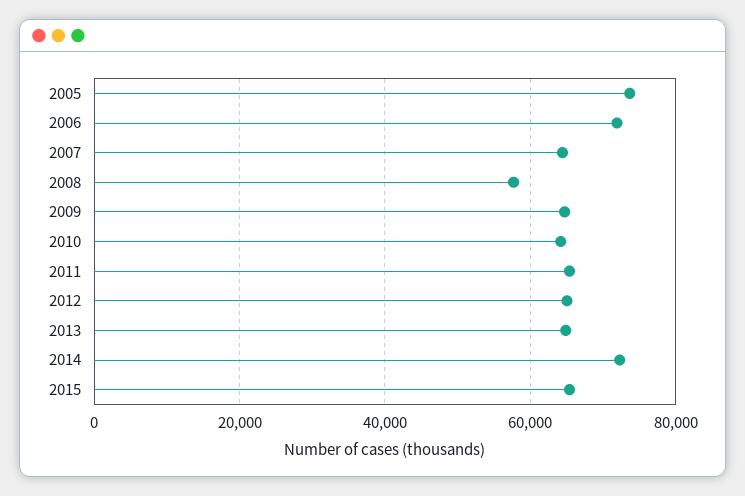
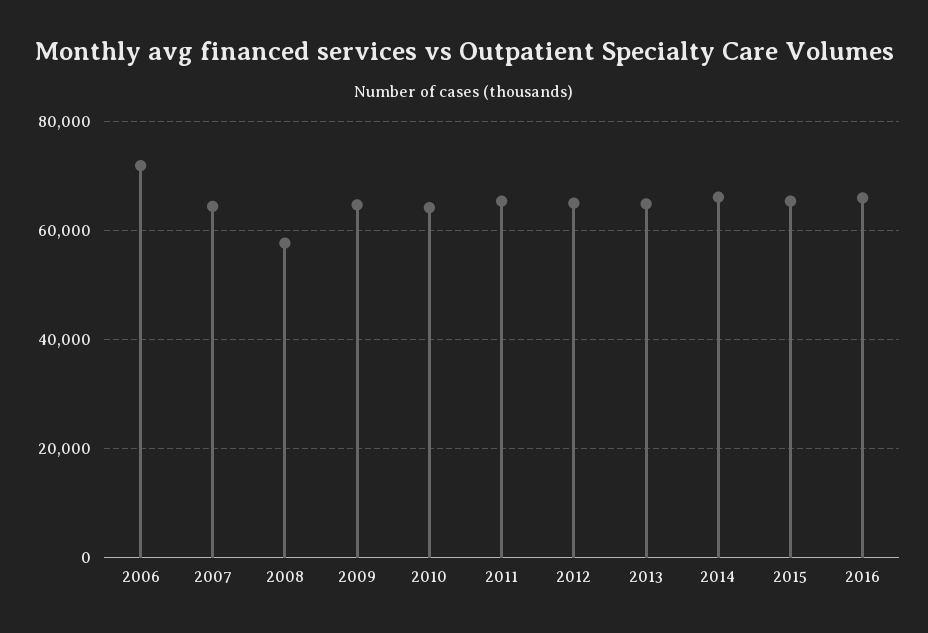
2005: 74000 -> none
2014: 72000 -> 66000
2016: none -> 66000

